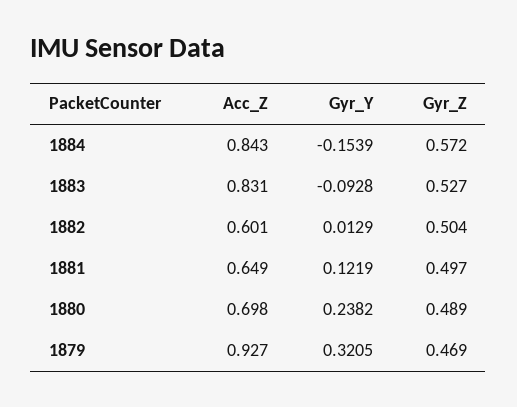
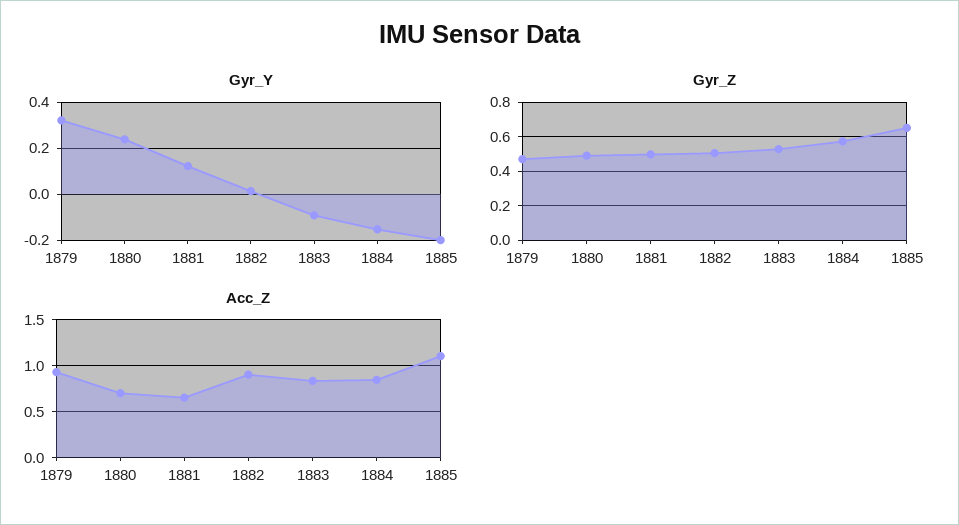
Acc_Z, 1882: 0.601 -> 0.9
Gyr_Y, 1885: none -> -0.2
Gyr_Z, 1885: none -> 0.65
Acc_Z, 1885: none -> 1.1

